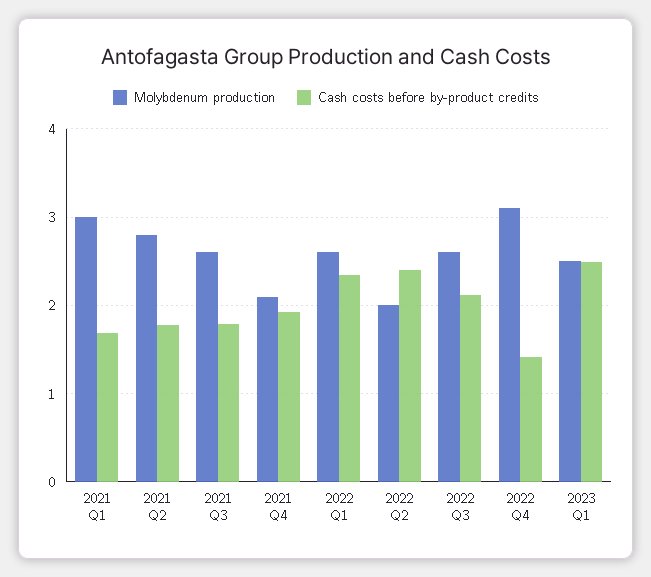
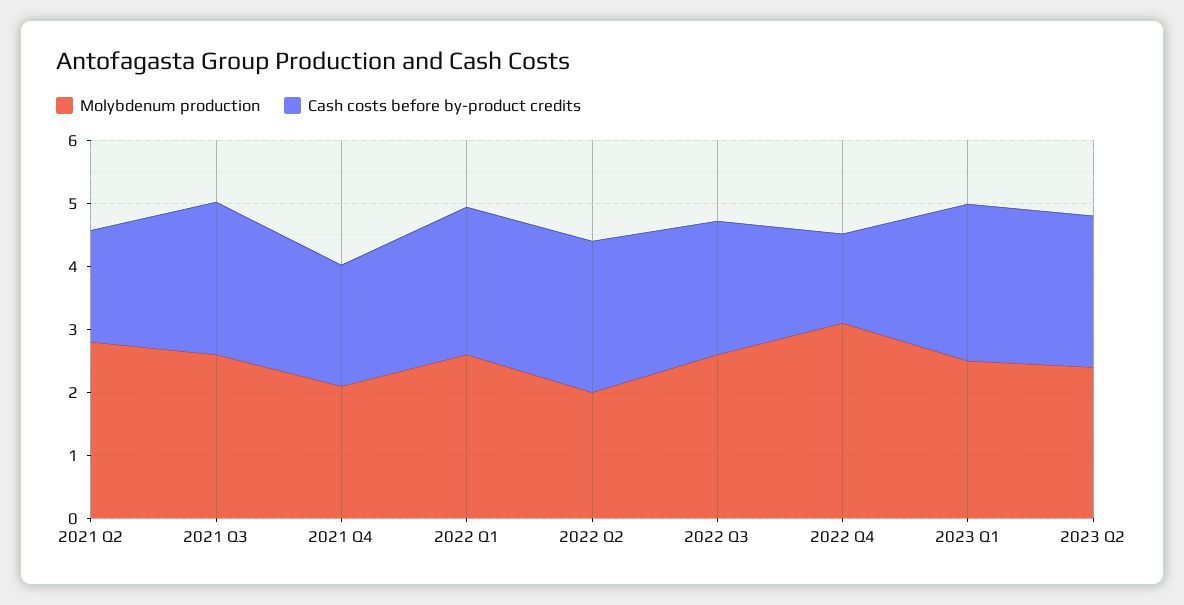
Molybdenum production, 2021 Q1: 3 -> none
Cash costs before by-product credits, 2021 Q1: 1.7 -> none
Cash costs before by-product credits, 2021 Q3: 1.8 -> 2.4
Molybdenum production, 2023 Q2: none -> 2.4
Cash costs before by-product credits, 2023 Q2: none -> 2.4

